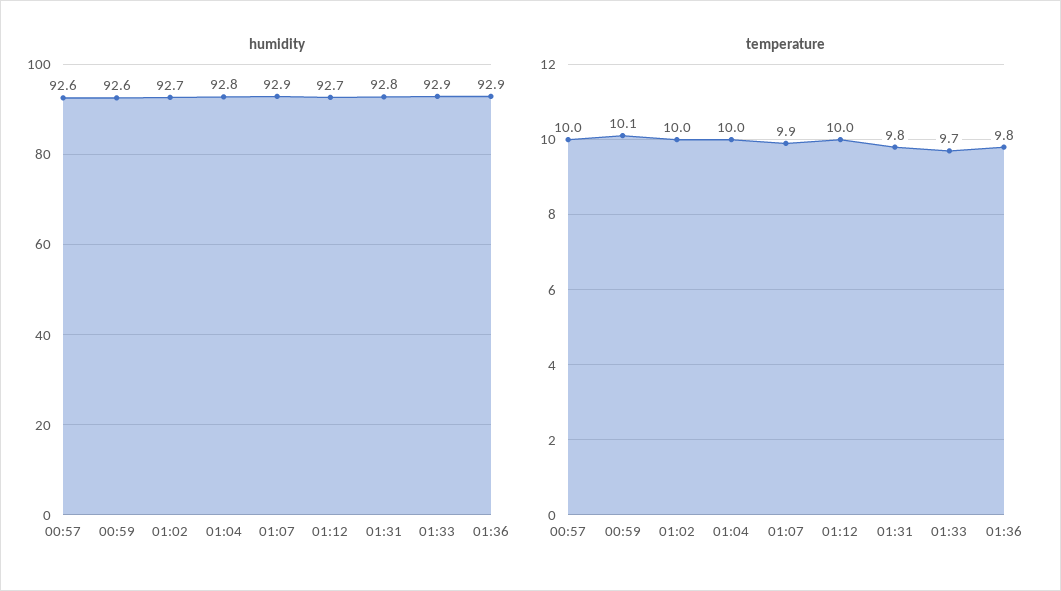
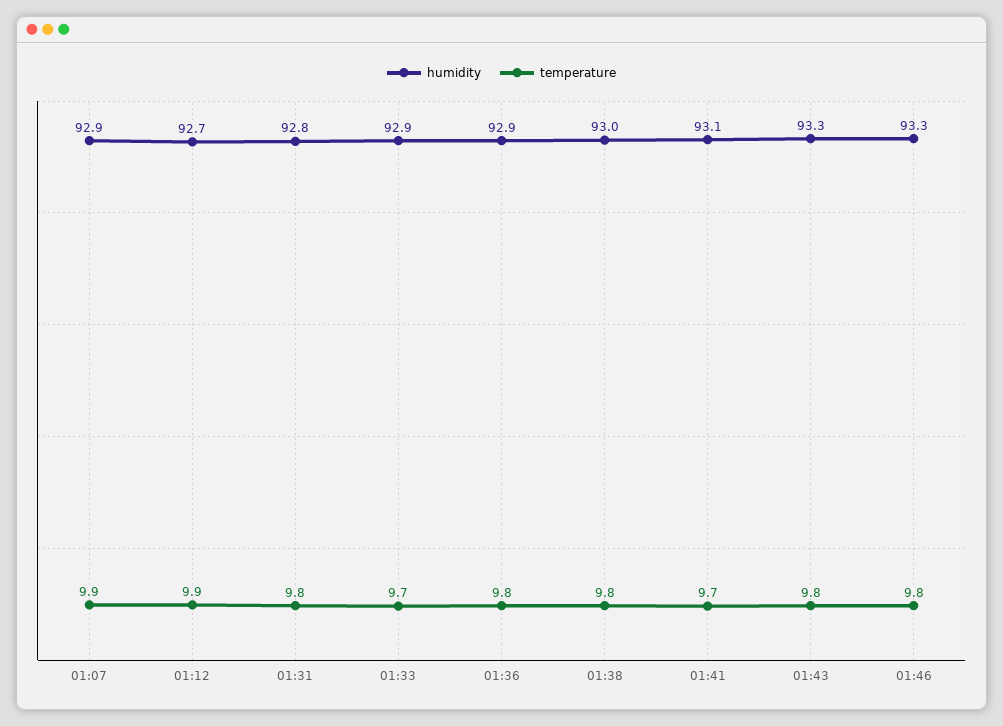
humidity, 00:57: 92.6 -> none
humidity, 00:59: 92.6 -> none
humidity, 01:02: 92.7 -> none
humidity, 01:04: 92.8 -> none
temperature, 00:57: 10 -> none
temperature, 00:59: 10.1 -> none
temperature, 01:02: 10 -> none
temperature, 01:04: 10 -> none
temperature, 01:12: 10 -> 9.9
humidity, 01:38: none -> 93
temperature, 01:38: none -> 9.8
humidity, 01:41: none -> 93.1
temperature, 01:41: none -> 9.7
humidity, 01:43: none -> 93.3
temperature, 01:43: none -> 9.8
humidity, 01:46: none -> 93.3
temperature, 01:46: none -> 9.8

